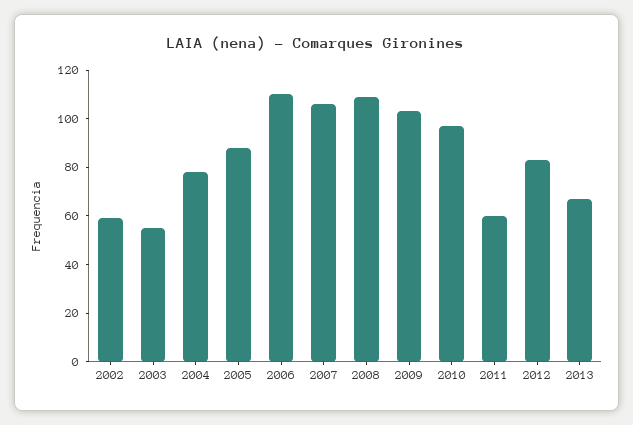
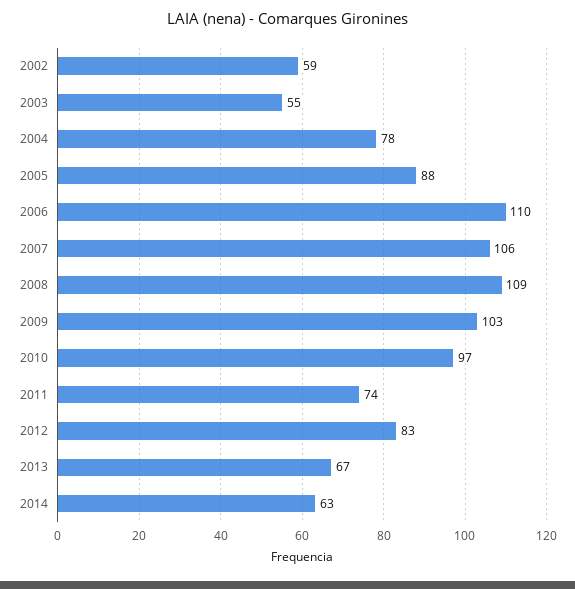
2011: 60 -> 74
2014: none -> 63

